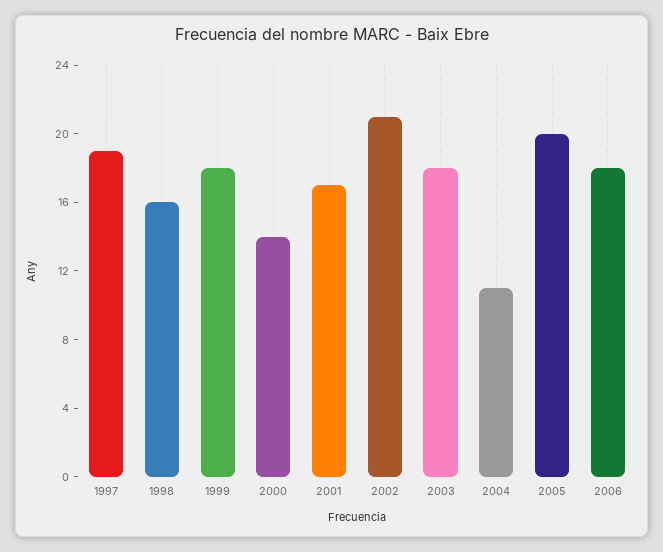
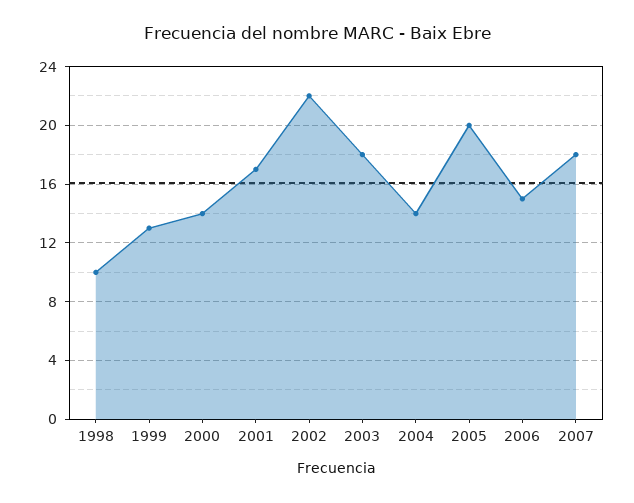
1997: 19 -> none
1998: 16 -> 10
1999: 18 -> 13
2002: 21 -> 22
2004: 11 -> 14
2006: 18 -> 15
2007: none -> 18

